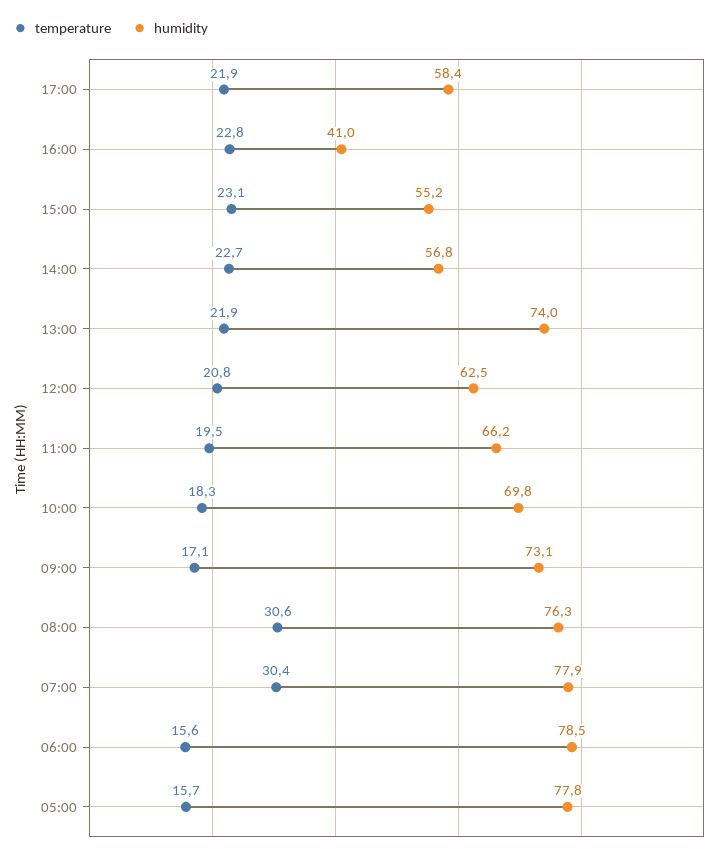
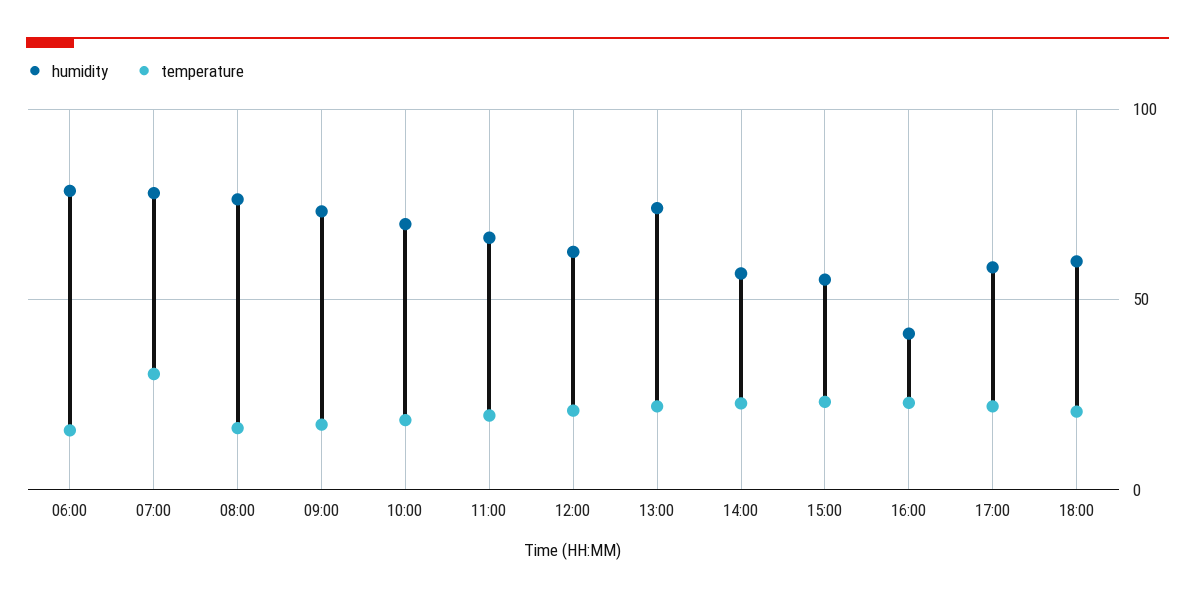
temperature, 08:00: 30.6 -> 15
temperature, 05:00: 15.7 -> none
humidity, 05:00: 77.8 -> none
humidity, 18:00: none -> 60
temperature, 18:00: none -> 20

